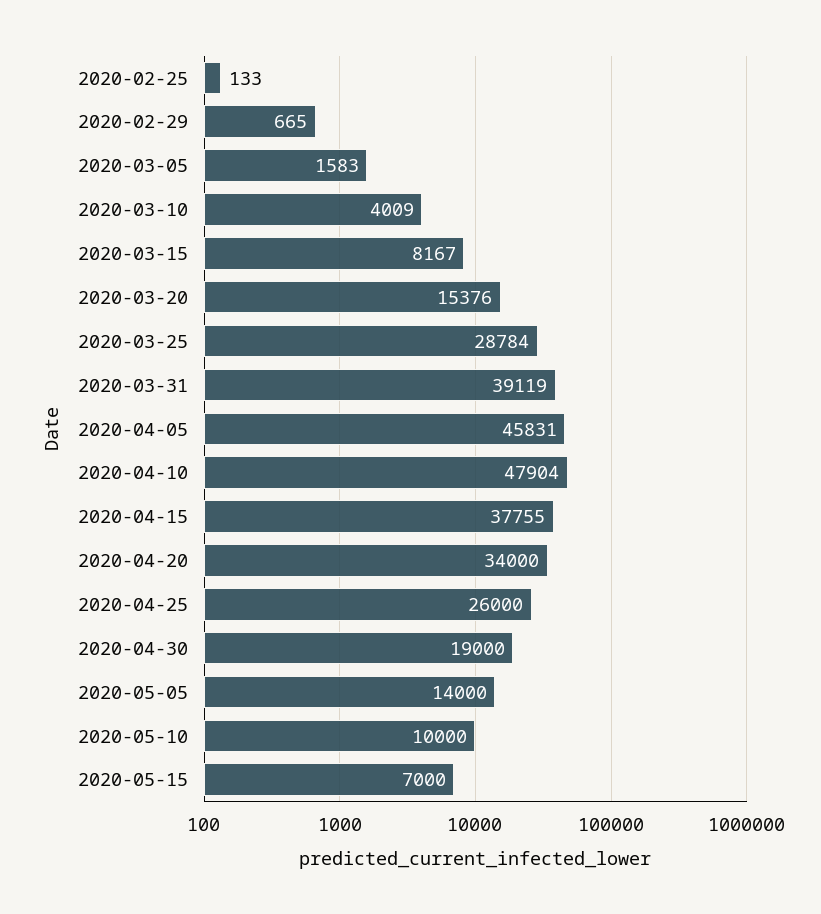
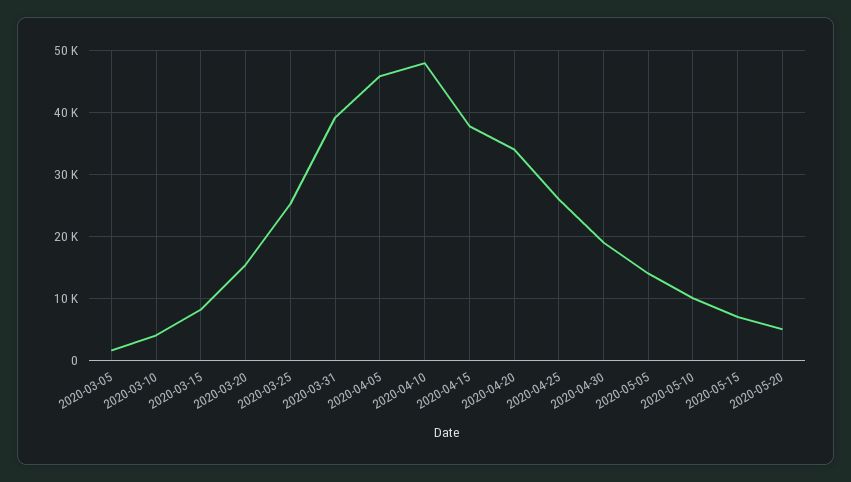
2020-02-25: 133 -> none
2020-02-29: 665 -> none
2020-03-25: 28784 -> 25000
2020-05-20: none -> 5000

